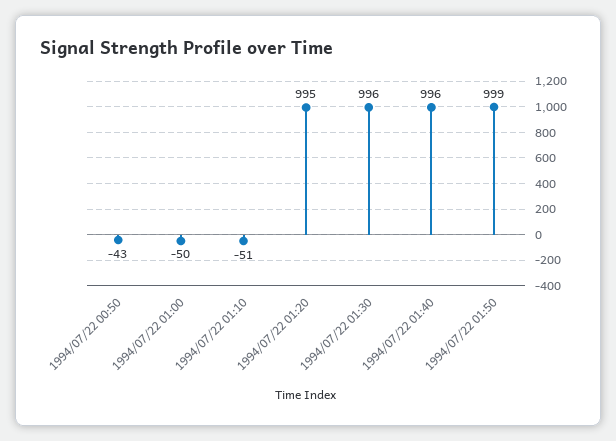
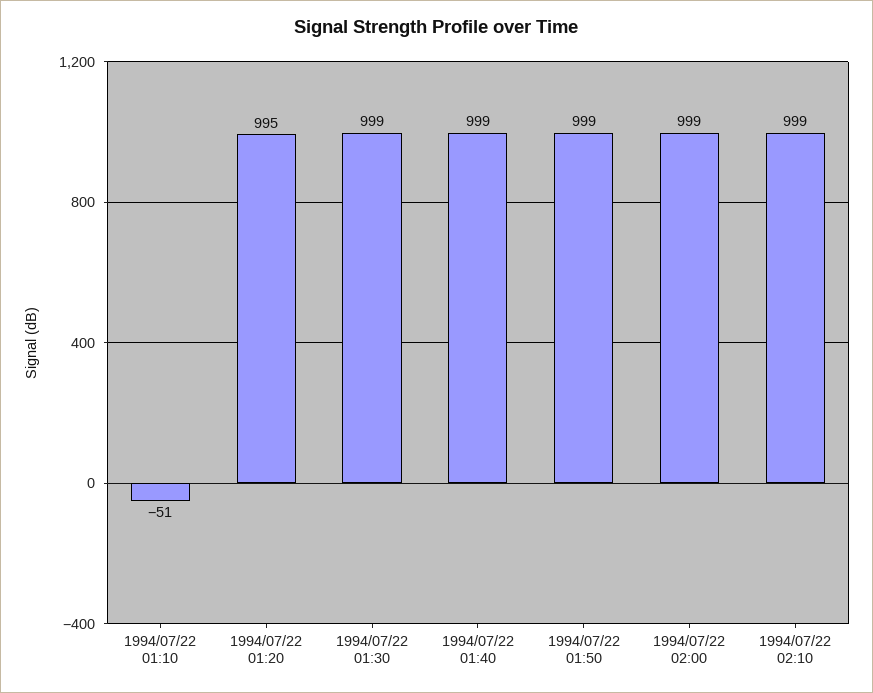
1994/07/22 00:50: -43 -> none
1994/07/22 01:00: -50 -> none
1994/07/22 01:30: 996 -> 999
1994/07/22 01:40: 996 -> 999
1994/07/22 02:00: none -> 999
1994/07/22 02:10: none -> 999

